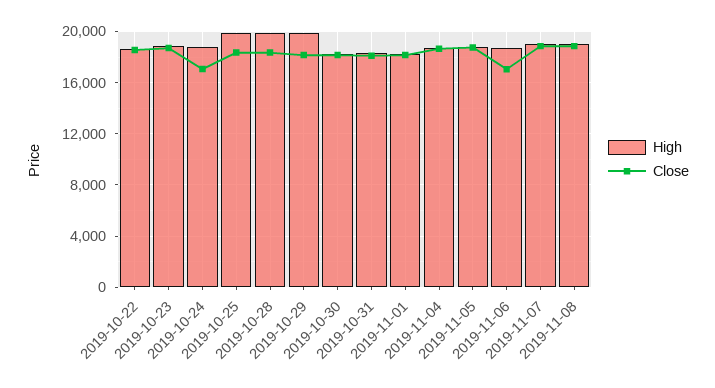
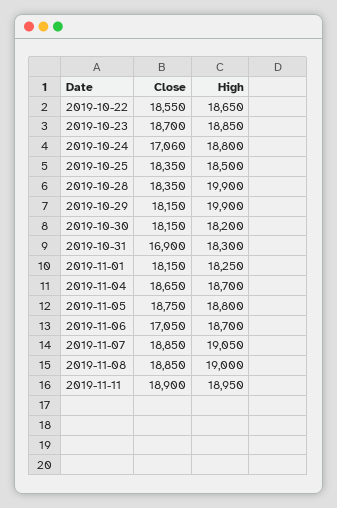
High, 2019-10-25: 20000 -> 18500
Close, 2019-10-31: 18000 -> 16900
Close, 2019-11-11: none -> 18900
High, 2019-11-11: none -> 18950

